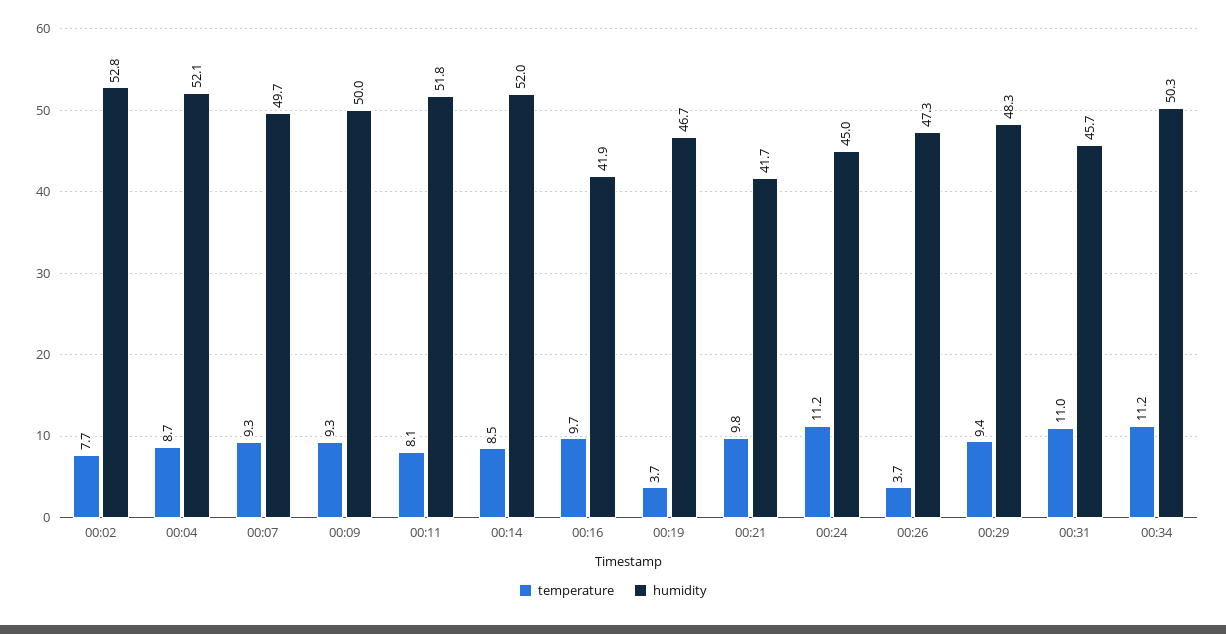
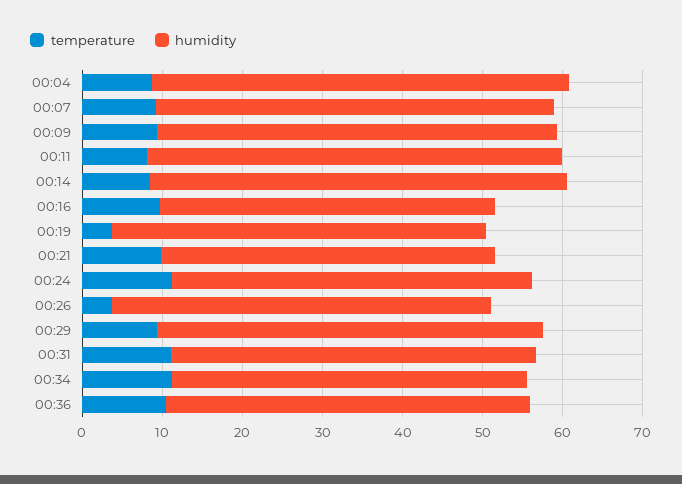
temperature, 00:02: 7.7 -> none
humidity, 00:02: 52.8 -> none
humidity, 00:34: 50.3 -> 44
temperature, 00:36: none -> 10
humidity, 00:36: none -> 46

